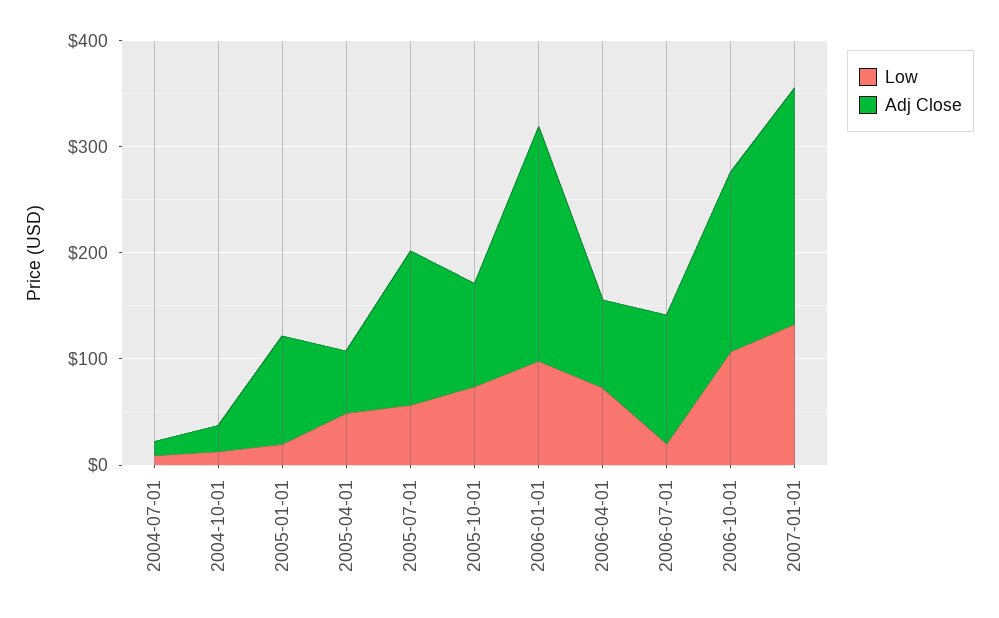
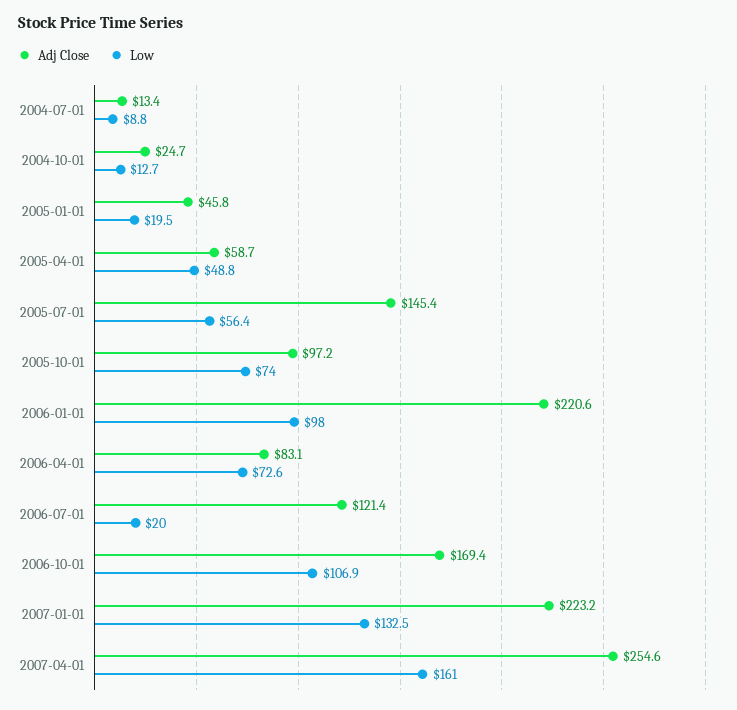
Adj Close, 2005-01-01: 100 -> 45.8
Adj Close, 2007-04-01: none -> 254.6
Low, 2007-04-01: none -> 161

